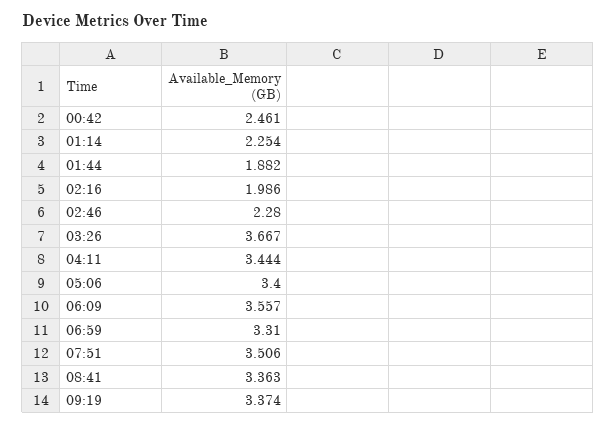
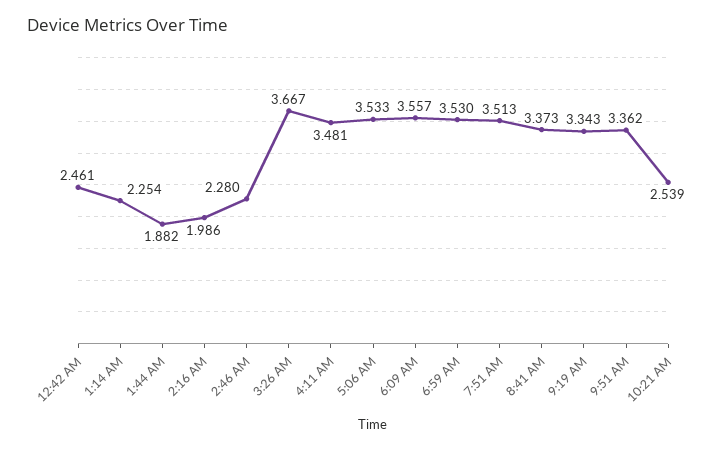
04:11: 3.444 -> 3.481
05:06: 3.4 -> 3.533
06:59: 3.31 -> 3.53
07:51: 3.506 -> 3.513
08:41: 3.363 -> 3.373
09:19: 3.374 -> 3.343
9:51 AM: none -> 3.362
10:21 AM: none -> 2.539

